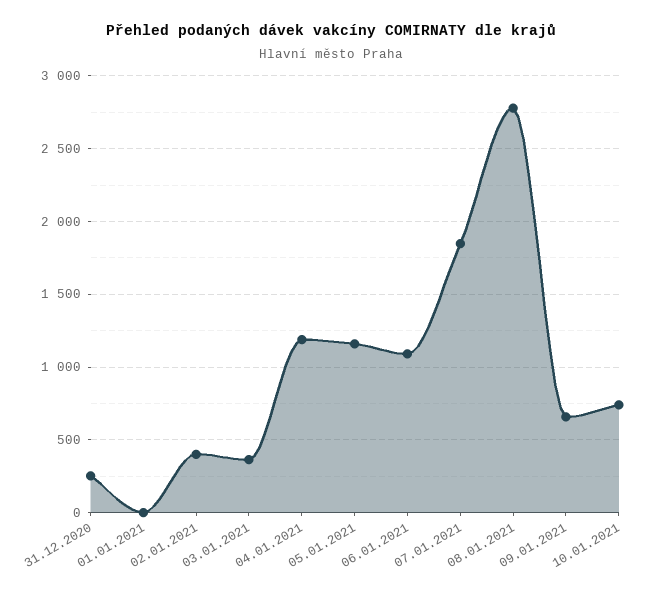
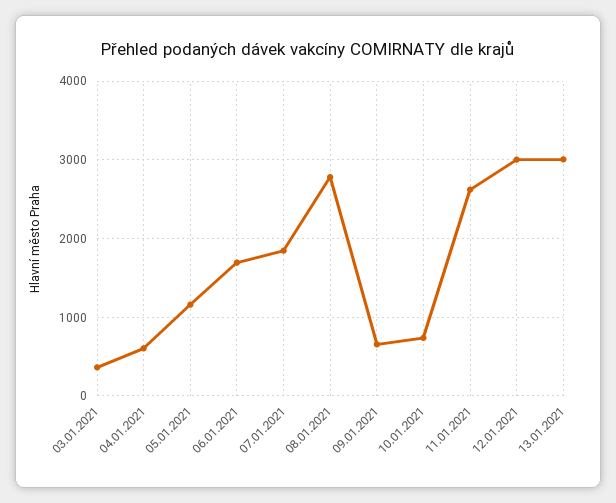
31.12.2020: 250 -> none
01.01.2021: 0 -> none
02.01.2021: 400 -> none
04.01.2021: 1200 -> 600
06.01.2021: 1100 -> 1700
11.01.2021: none -> 2600
12.01.2021: none -> 3000
13.01.2021: none -> 3000

